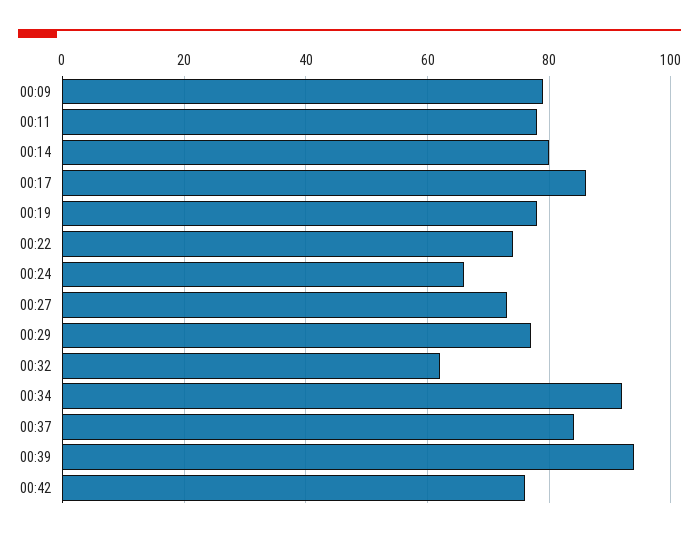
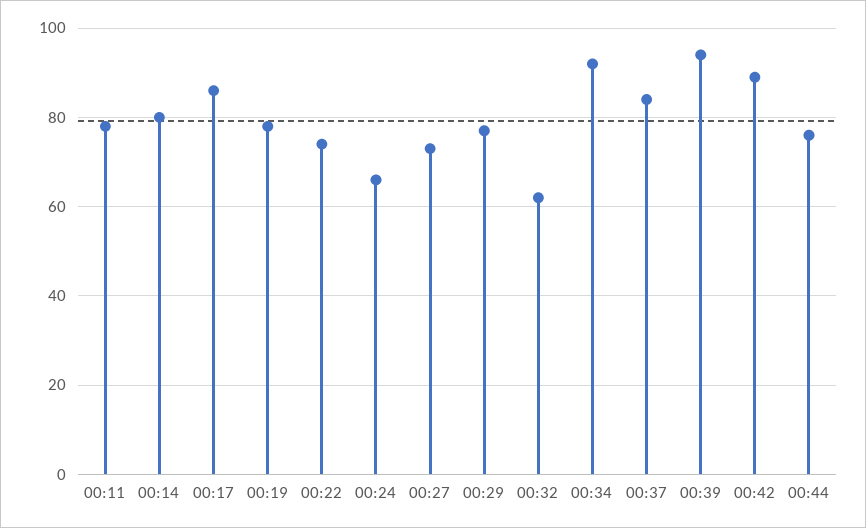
00:09: 80 -> none
00:42: 75 -> 90
00:44: none -> 75

